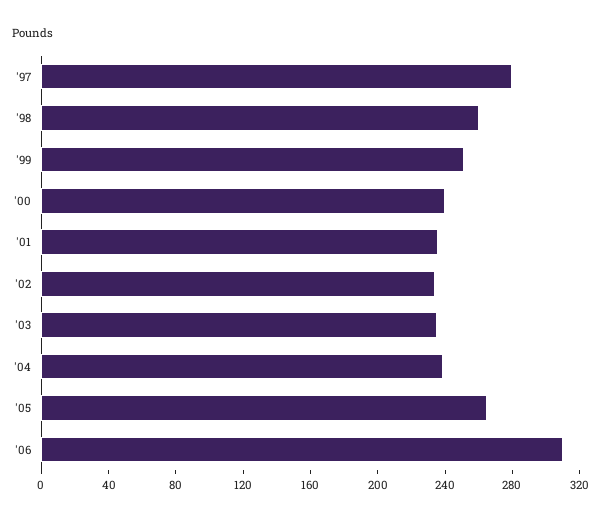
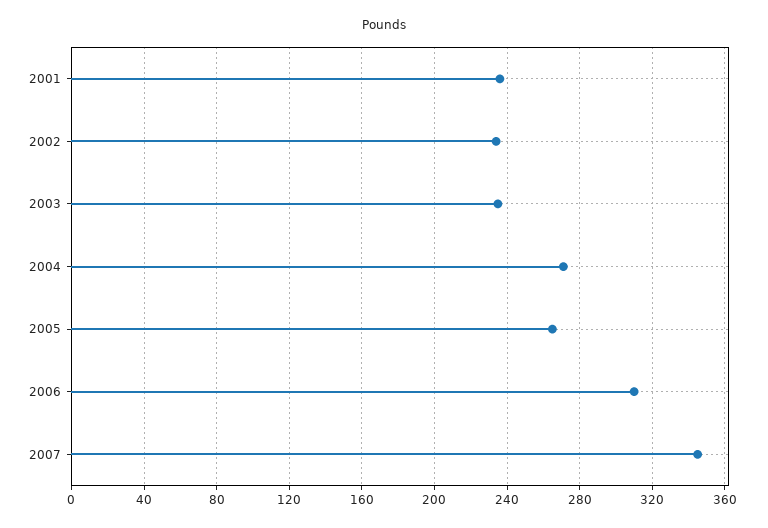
'97: 280 -> none
'98: 260 -> none
'99: 250 -> none
'00: 240 -> none
'04: 240 -> 270
2007: none -> 345

